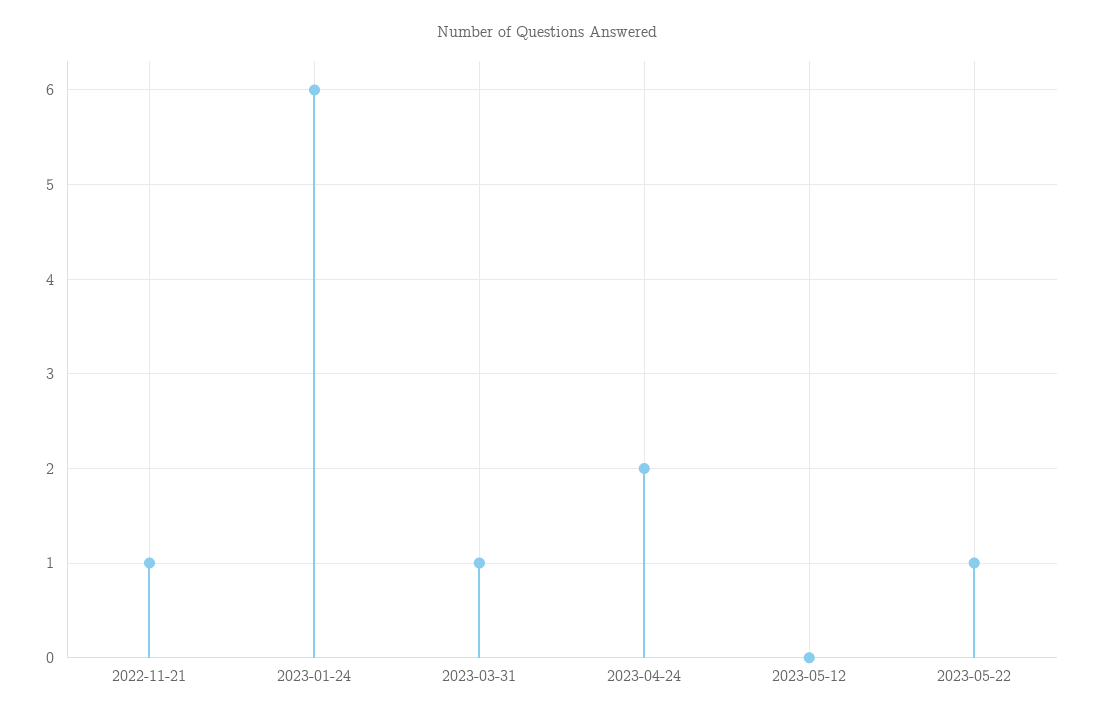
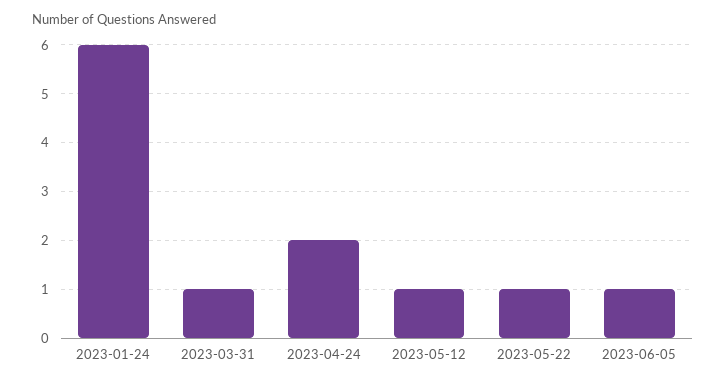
2022-11-21: 1 -> none
2023-05-12: 0 -> 1
2023-06-05: none -> 1

